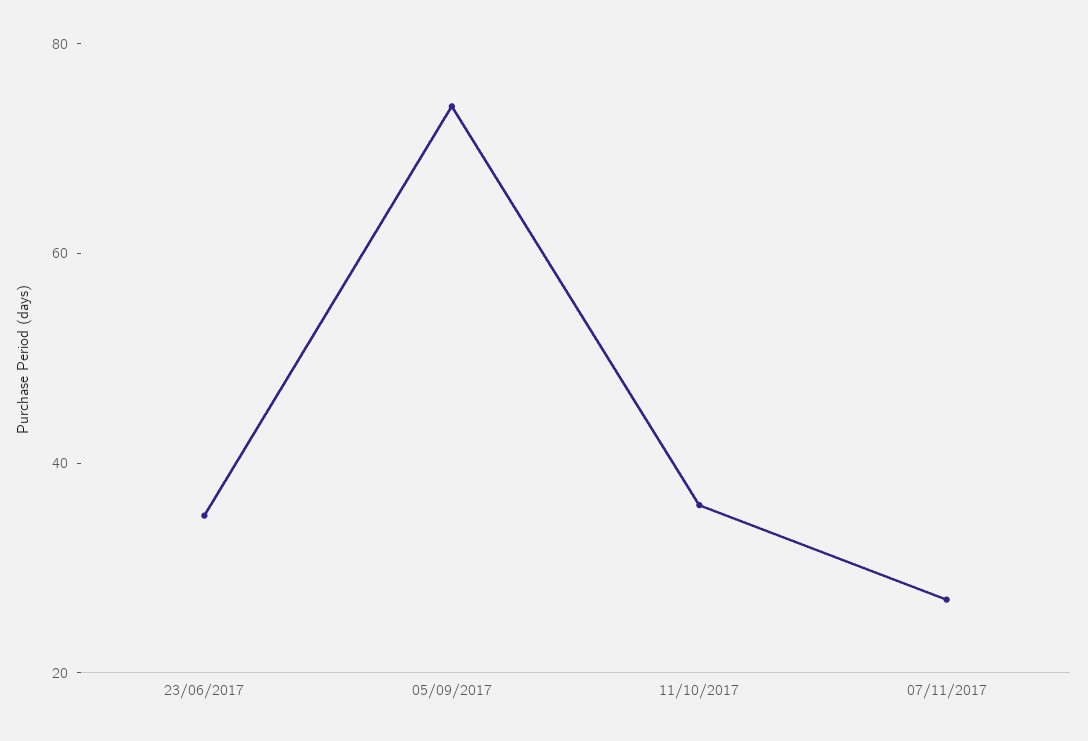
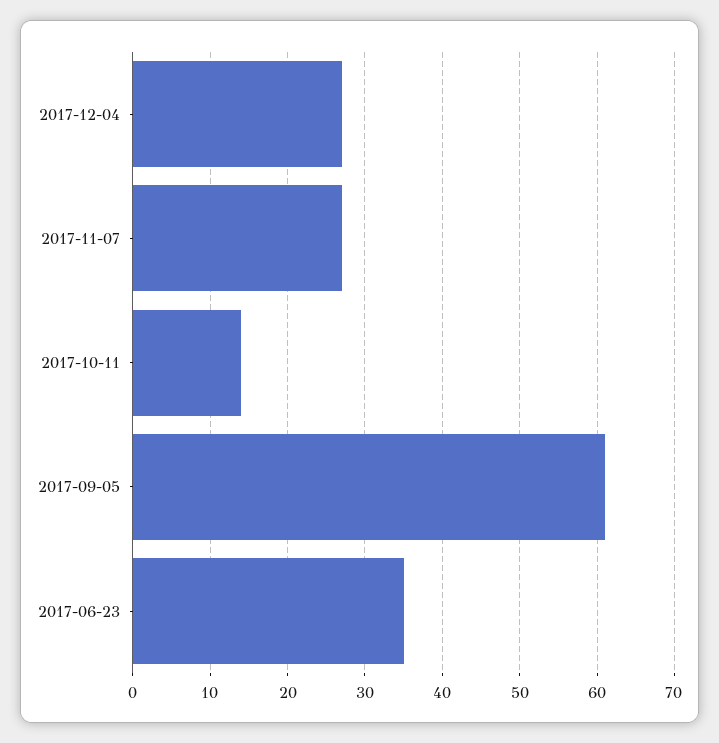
05/09/2017: 75 -> 61
11/10/2017: 35 -> 14
2017-12-04: none -> 27

